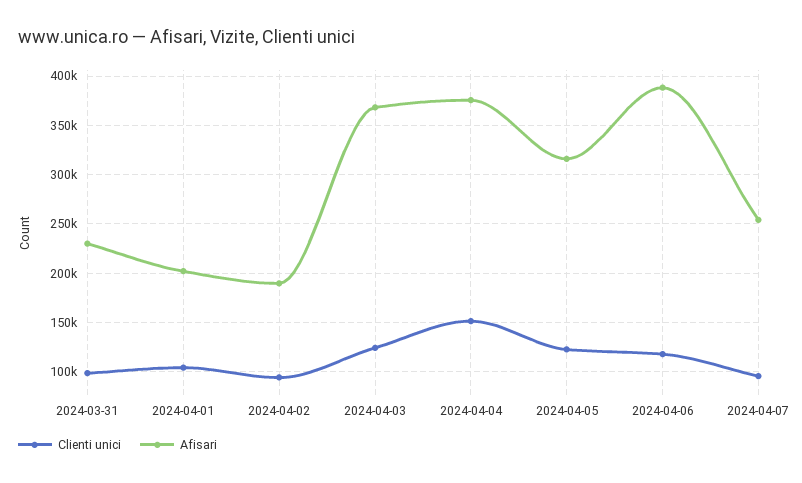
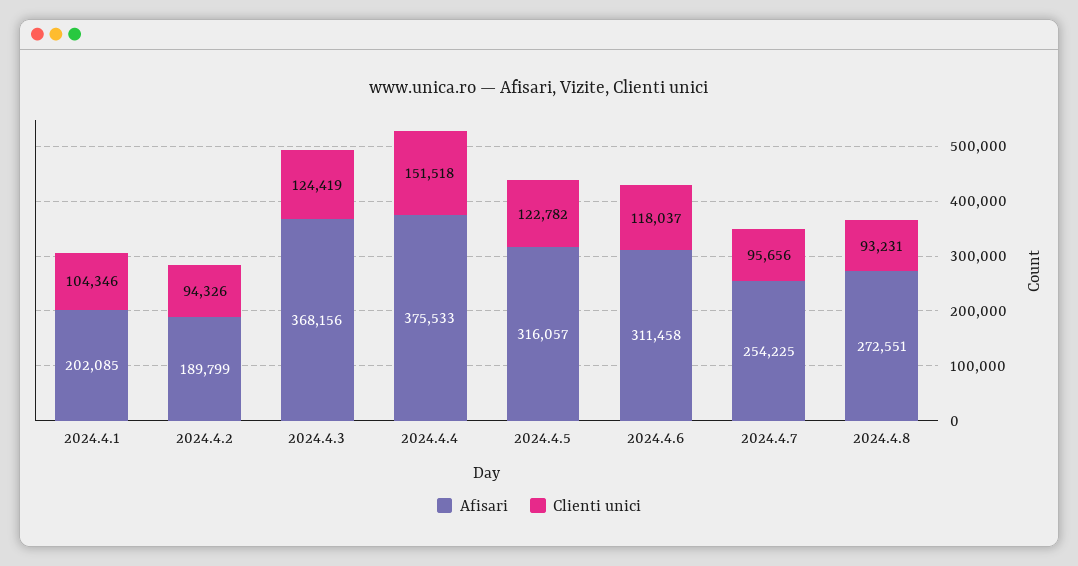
Clienti unici, 2024-03-31: 100000 -> none
Afisari, 2024-03-31: 230000 -> none
Afisari, 2024-04-06: 390000 -> 311458
Afisari, 2024.4.8: none -> 272551
Clienti unici, 2024.4.8: none -> 93231

